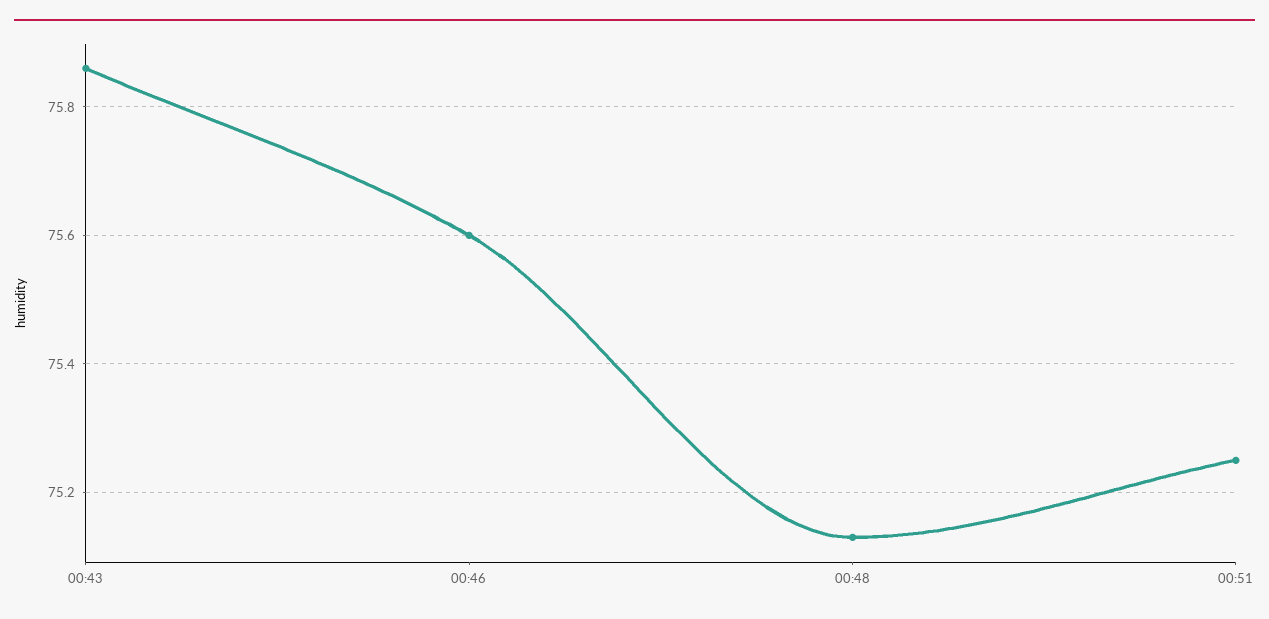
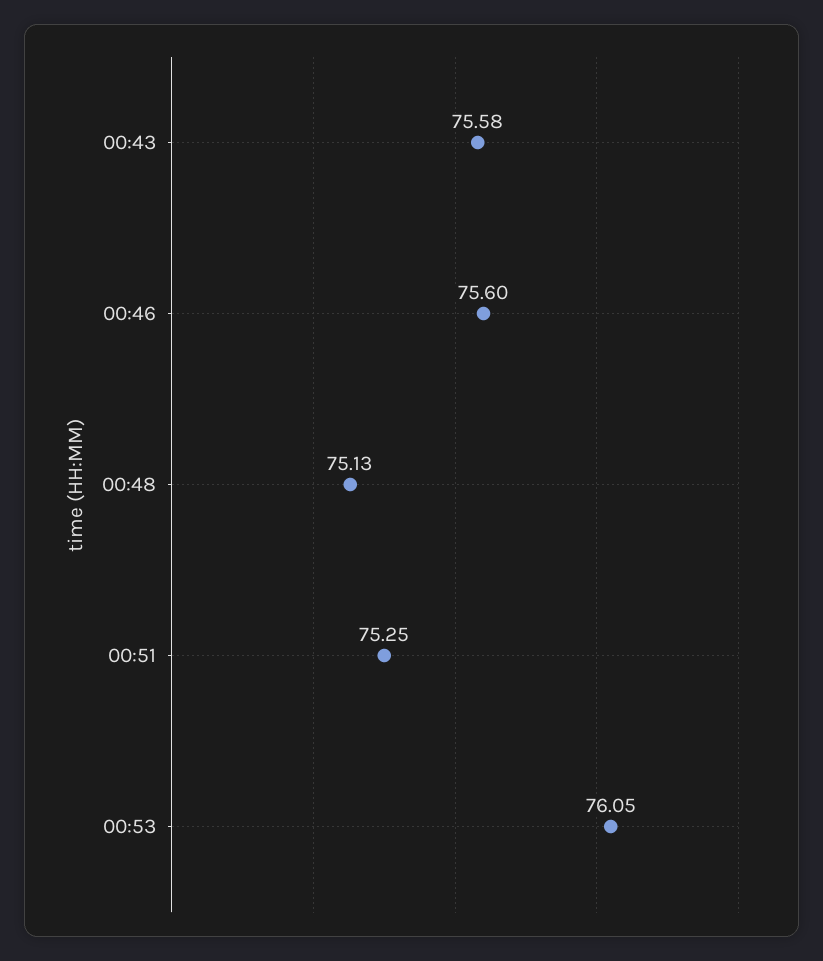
00:43: 75.85 -> 75.58
00:53: none -> 76.05

